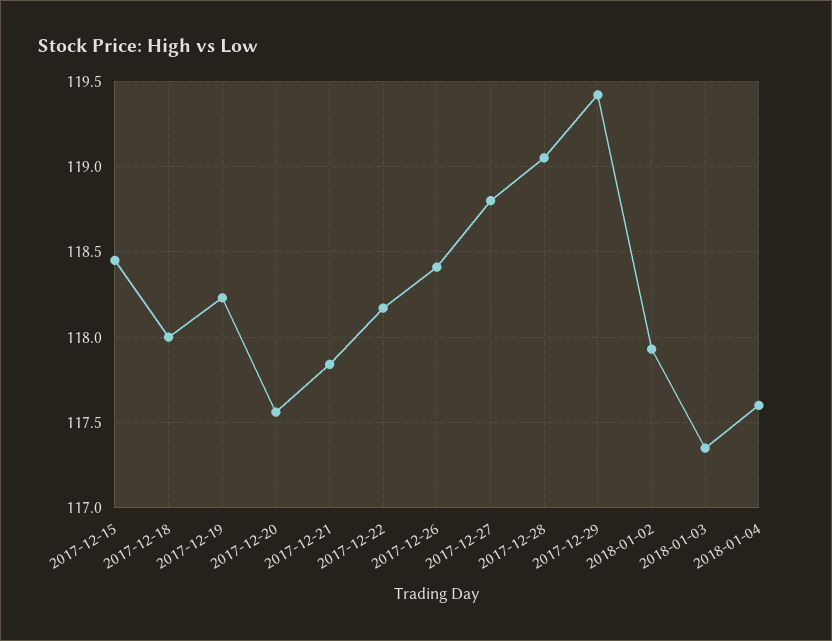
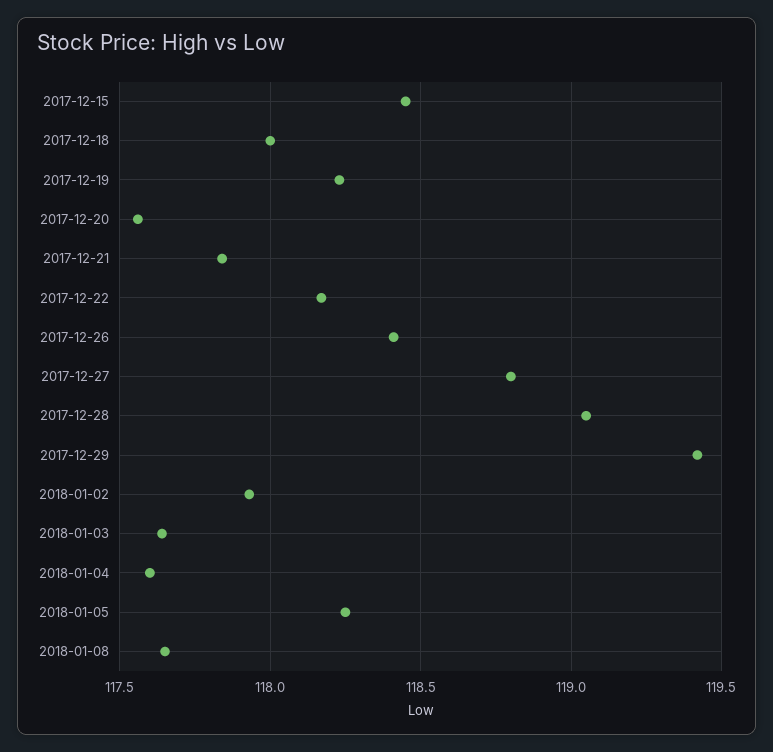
2018-01-03: 117.35 -> 117.65
2018-01-05: none -> 118.25
2018-01-08: none -> 117.65

